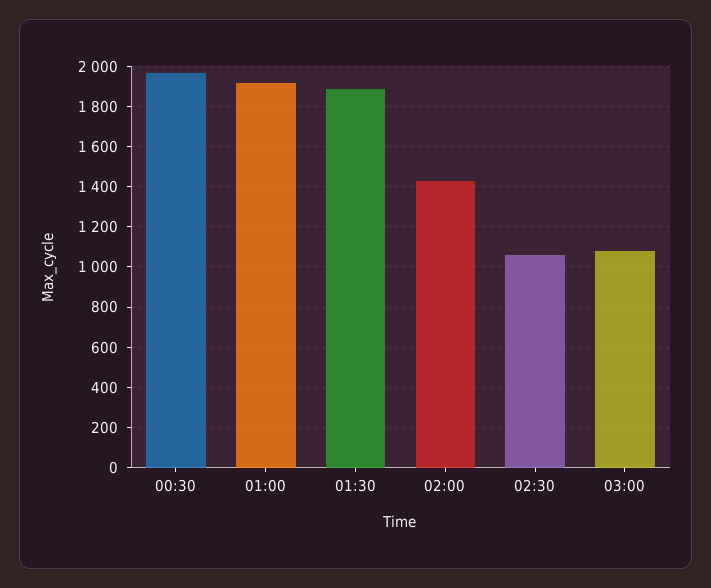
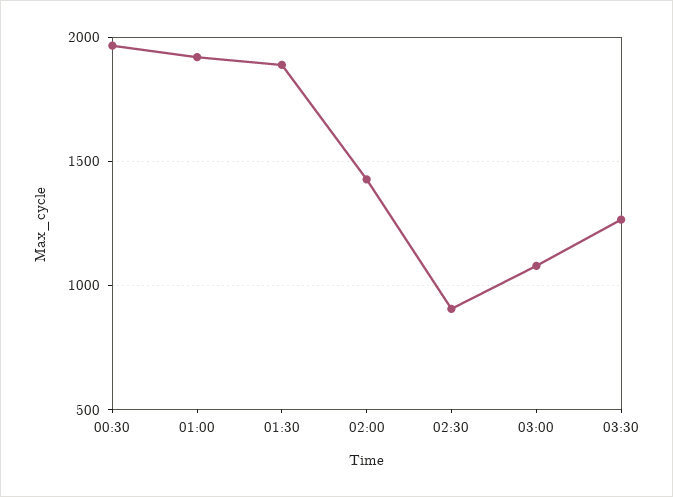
02:30: 1050 -> 900
03:30: none -> 1250

